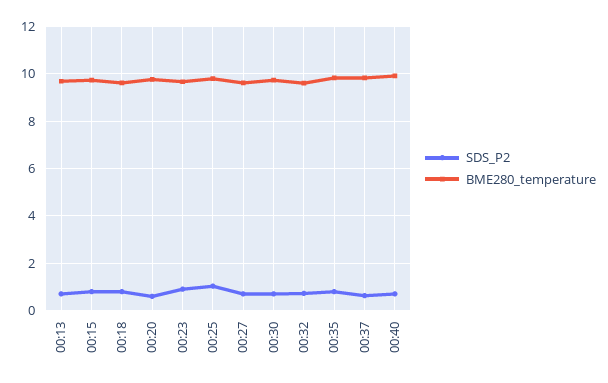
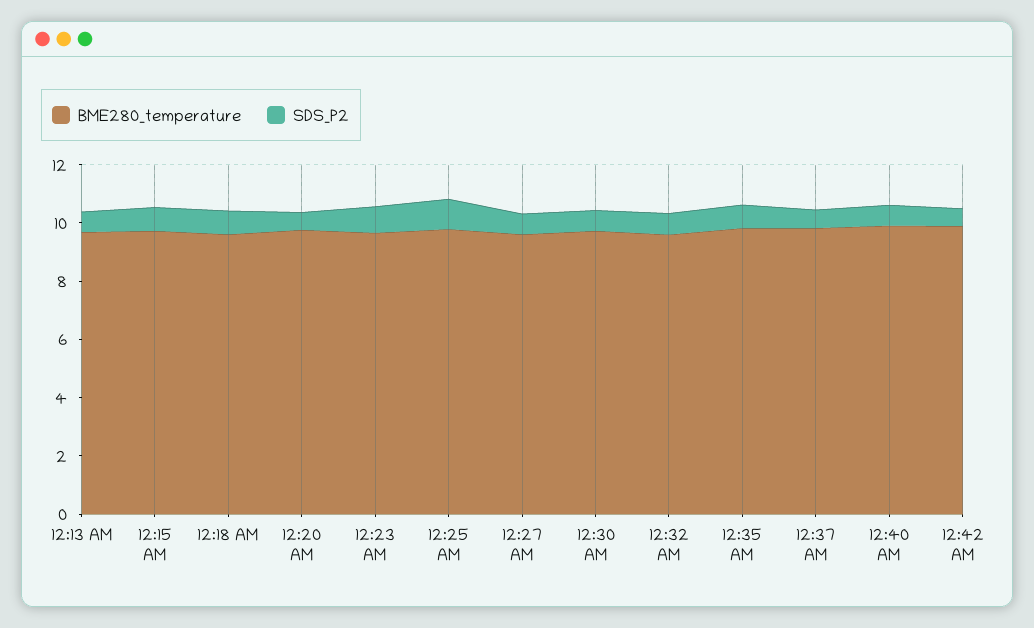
BME280_temperature, 12:42 AM: none -> 10
SDS_P2, 12:42 AM: none -> 0.5

